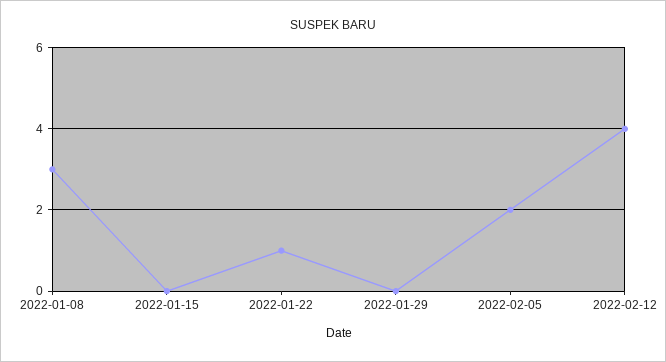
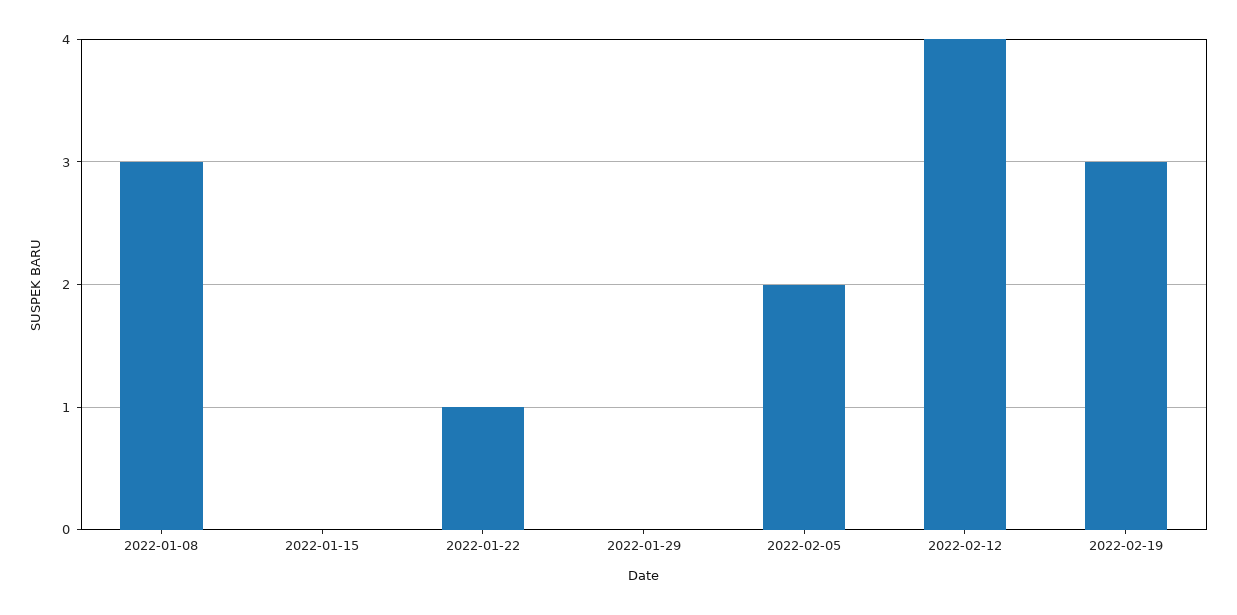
2022-02-19: none -> 3

